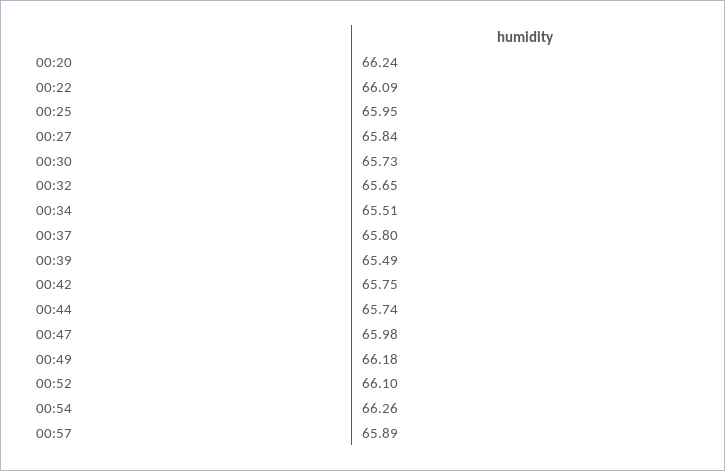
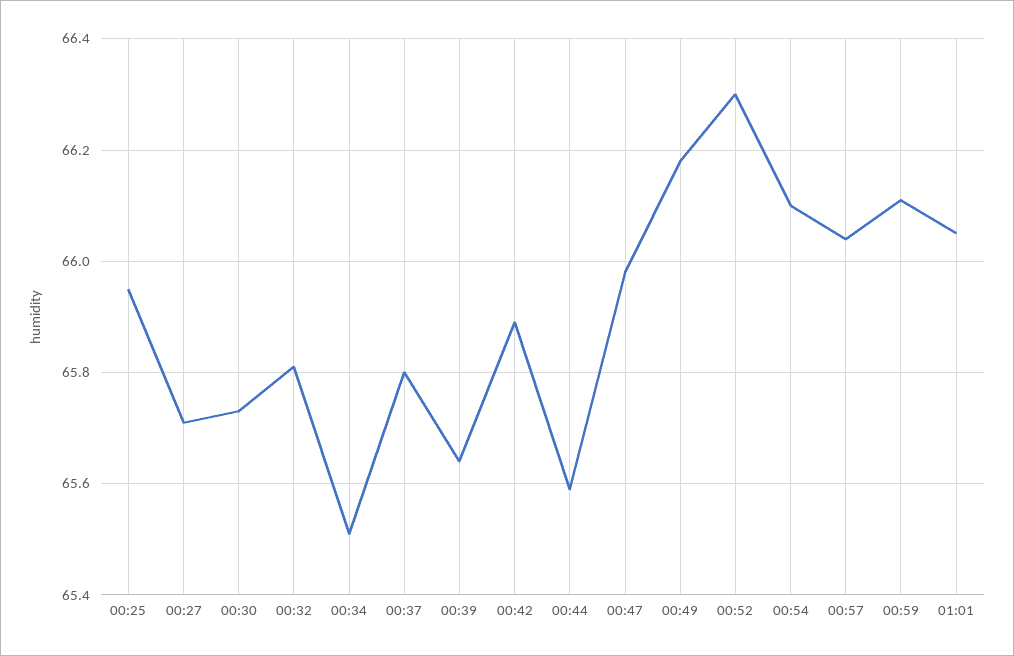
00:20: 66.24 -> none
00:22: 66.09 -> none
00:27: 65.84 -> 65.7
00:32: 65.65 -> 65.8
00:39: 65.49 -> 65.65
00:42: 65.75 -> 65.9
00:44: 65.74 -> 65.6
00:52: 66.1 -> 66.3
00:54: 66.26 -> 66.1
00:57: 65.89 -> 66.05
00:59: none -> 66.1
01:01: none -> 66.05

